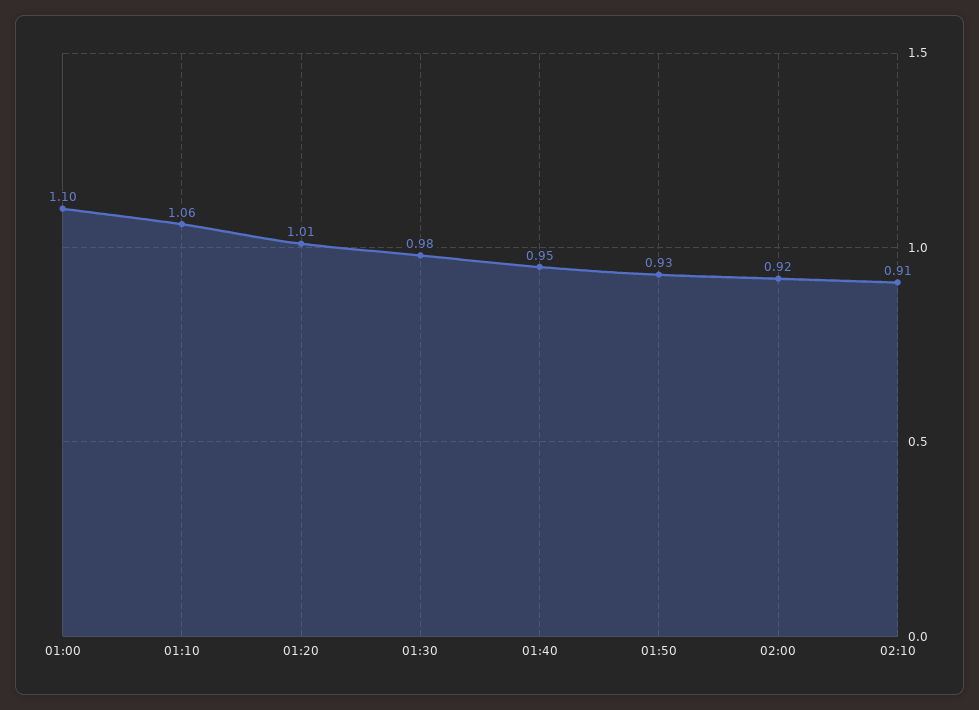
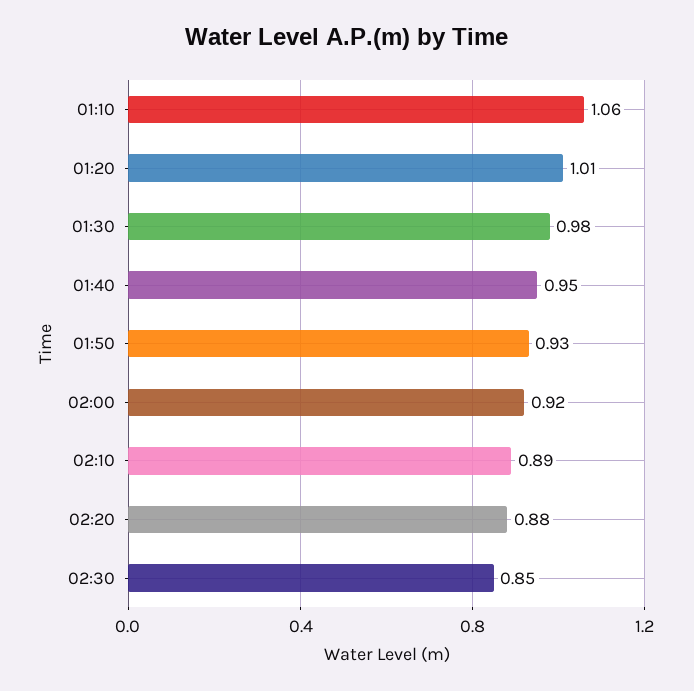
01:00: 1.1 -> none
02:10: 0.91 -> 0.89
02:20: none -> 0.88
02:30: none -> 0.85

